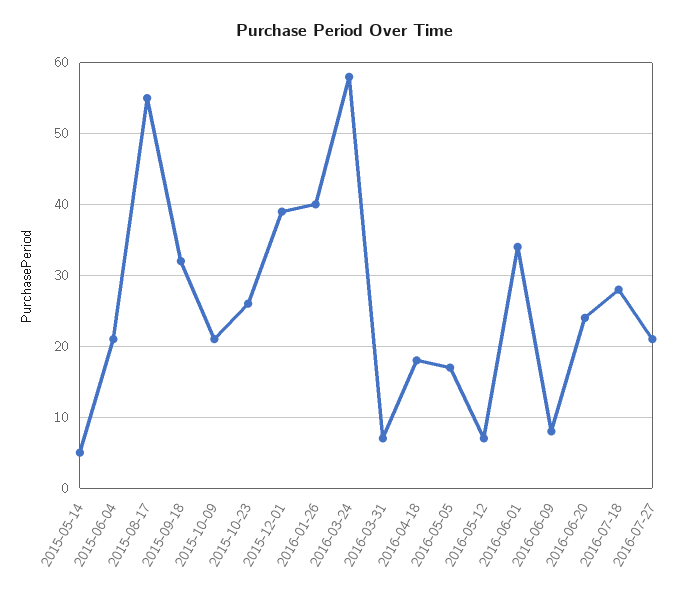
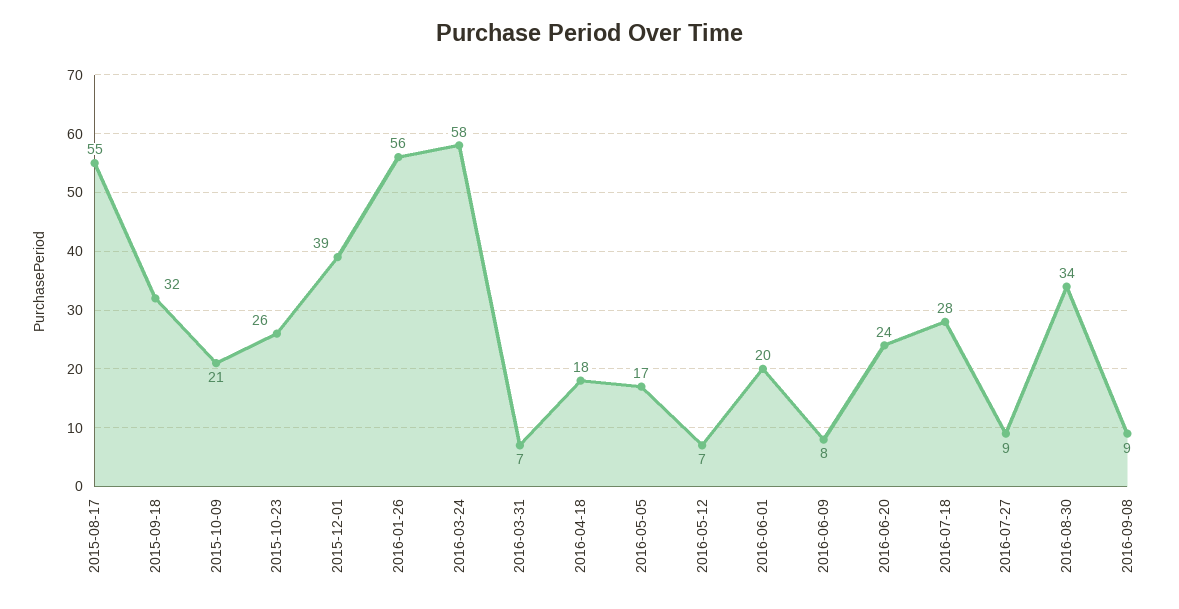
2015-05-14: 5 -> none
2015-06-04: 21 -> none
2016-01-26: 40 -> 56
2016-06-01: 34 -> 20
2016-07-27: 21 -> 9
2016-08-30: none -> 34
2016-09-08: none -> 9

